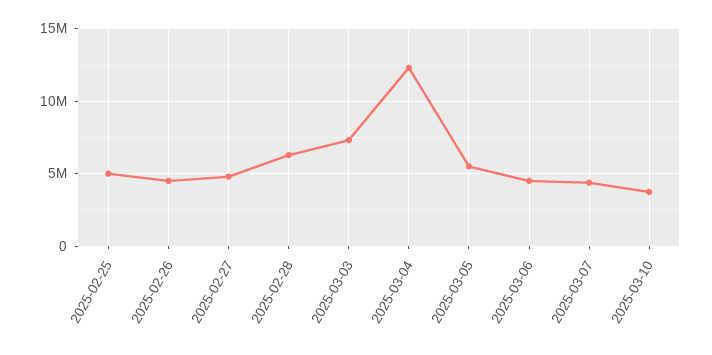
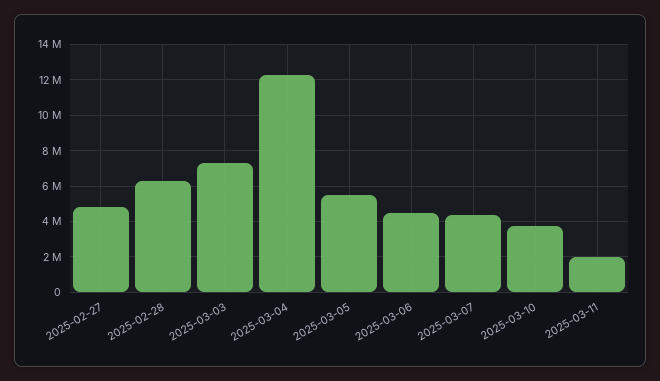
2025-02-25: 5000000 -> none
2025-02-26: 4500000 -> none
2025-03-11: none -> 2000000

